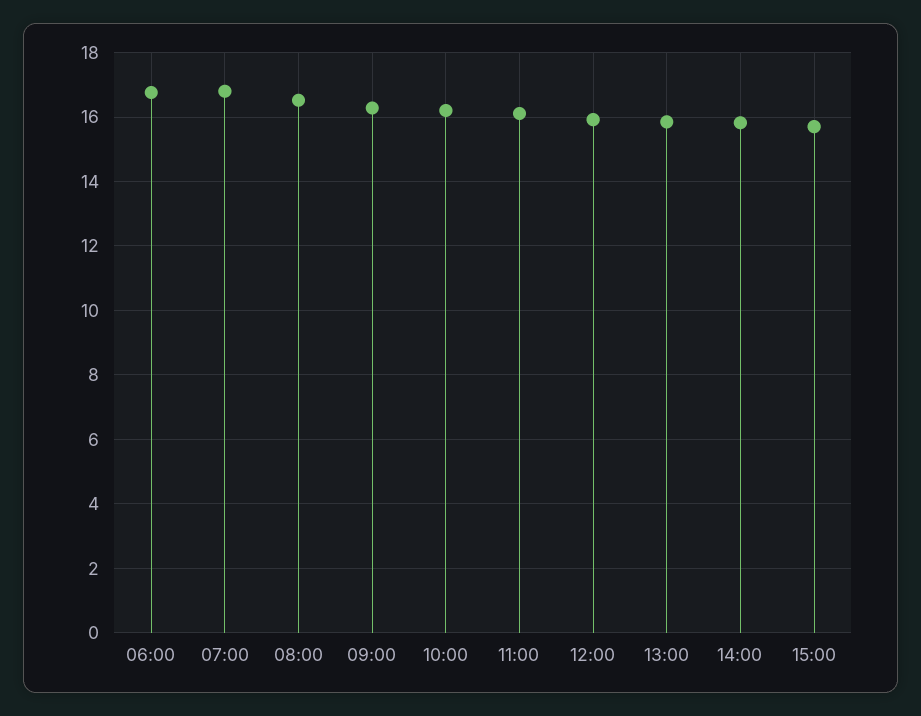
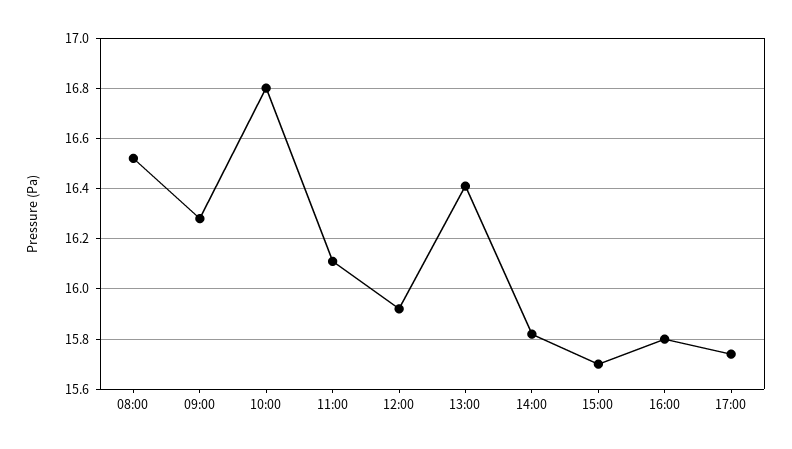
06:00: 16.8 -> none
07:00: 16.8 -> none
10:00: 16.2 -> 16.8
13:00: 15.8 -> 16.4
16:00: none -> 15.8
17:00: none -> 15.75

